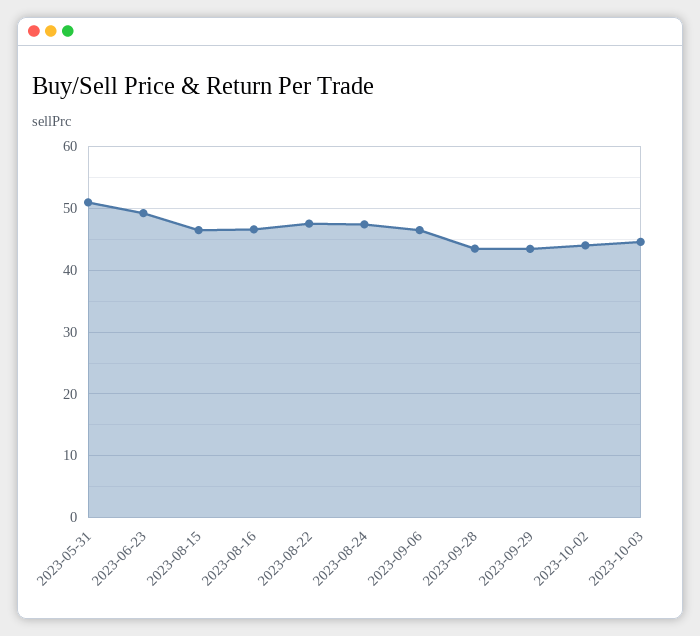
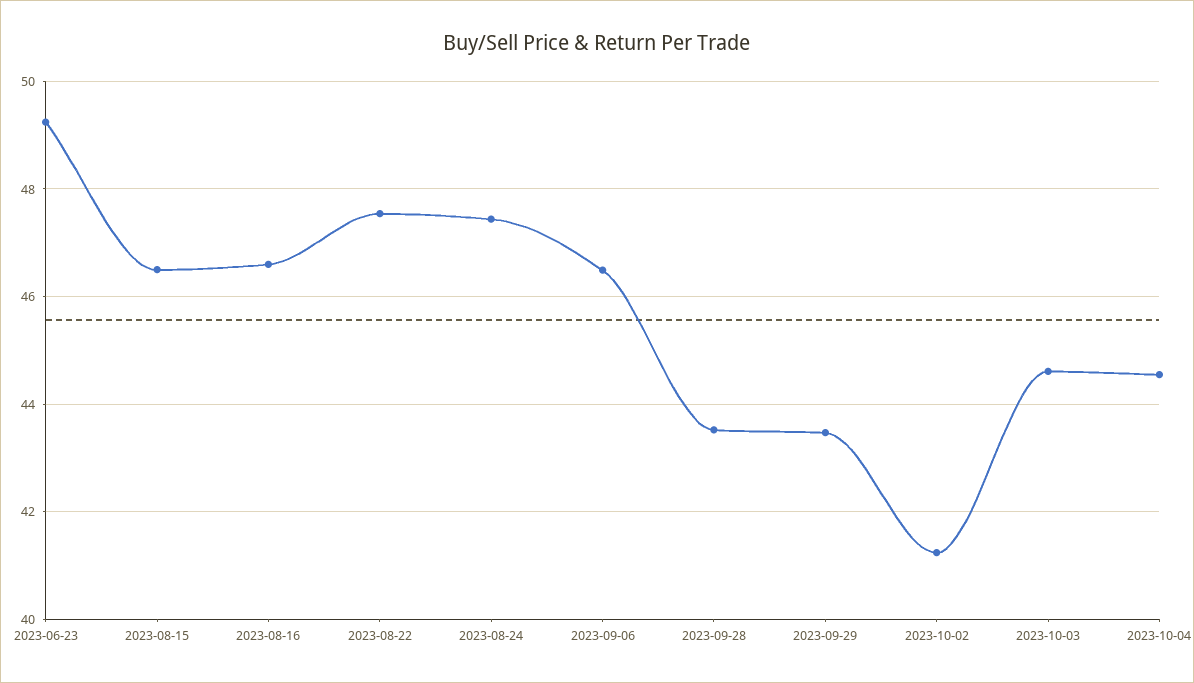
2023-05-31: 51 -> none
2023-10-02: 44 -> 41.2
2023-10-04: none -> 44.6

